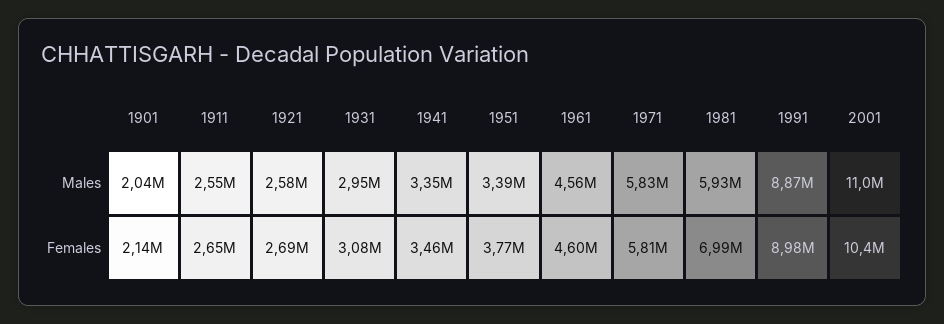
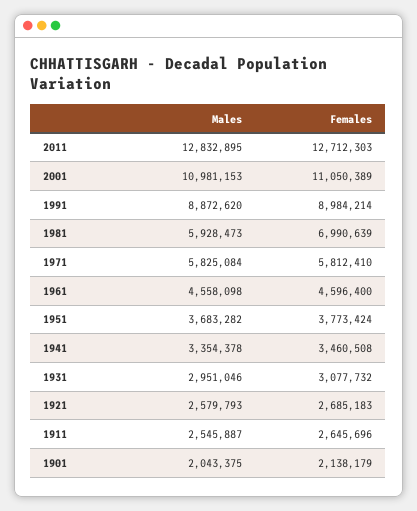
1951, Males: 3390000 -> 3683282
2001, Females: 10400000 -> 11050389
2011, Males: none -> 12832895
2011, Females: none -> 12712303

